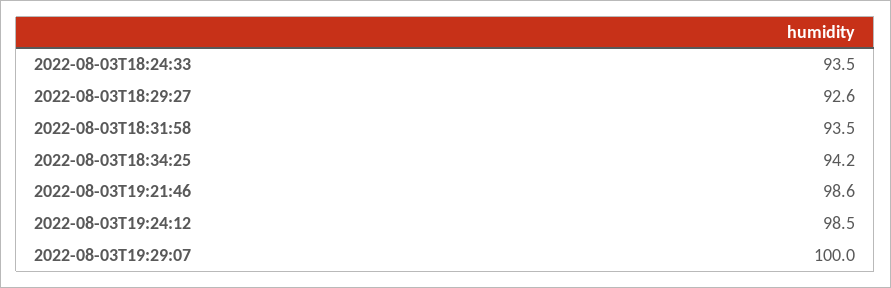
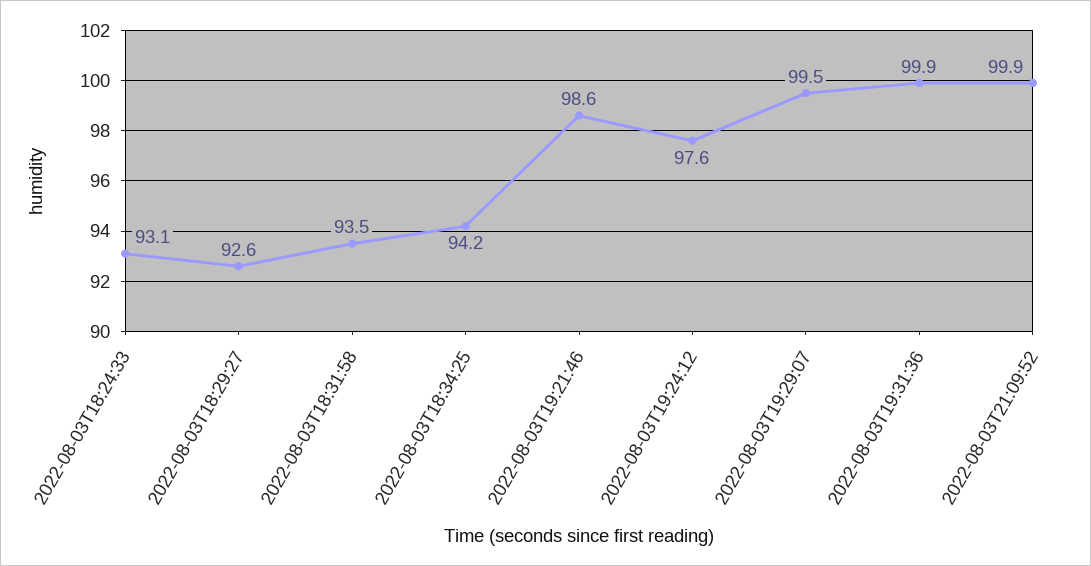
2022-08-03T18:24:33: 93.5 -> 93.1
2022-08-03T19:24:12: 98.5 -> 97.6
2022-08-03T19:29:07: 100 -> 99.5
2022-08-03T19:31:36: none -> 99.9
2022-08-03T21:09:52: none -> 99.9

